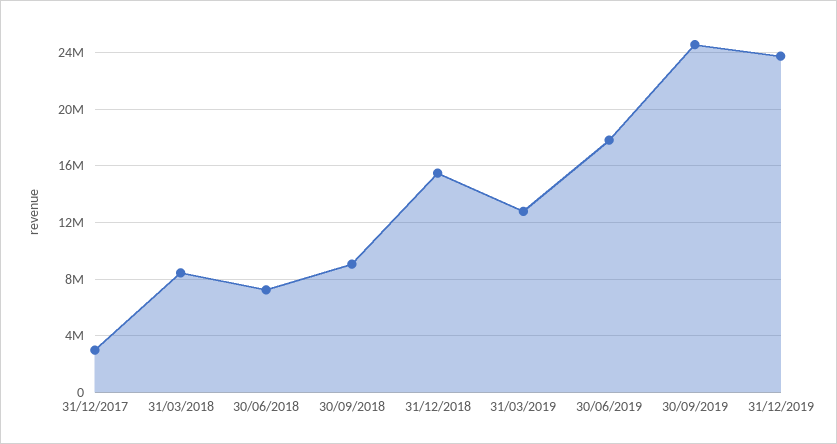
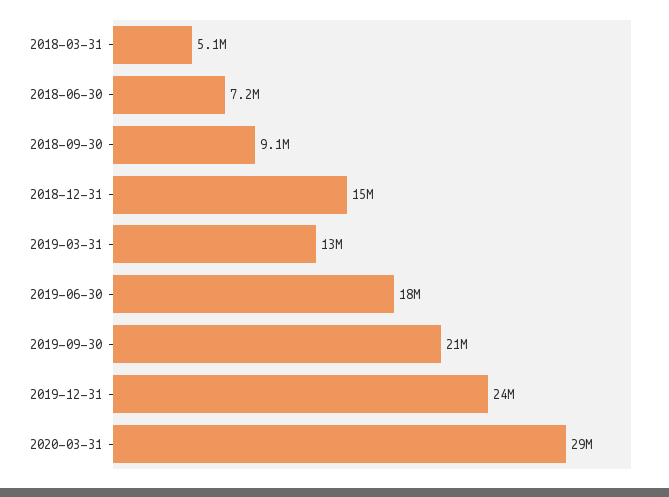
31/12/2017: 3000000 -> none
31/03/2018: 8500000 -> 5100000
30/09/2019: 24500000 -> 21000000
2020-03-31: none -> 29000000

